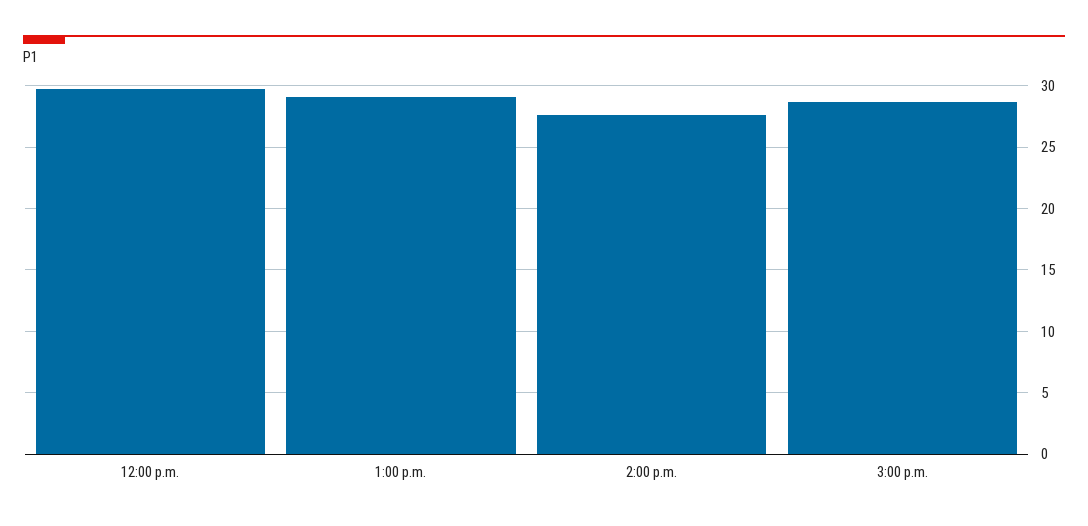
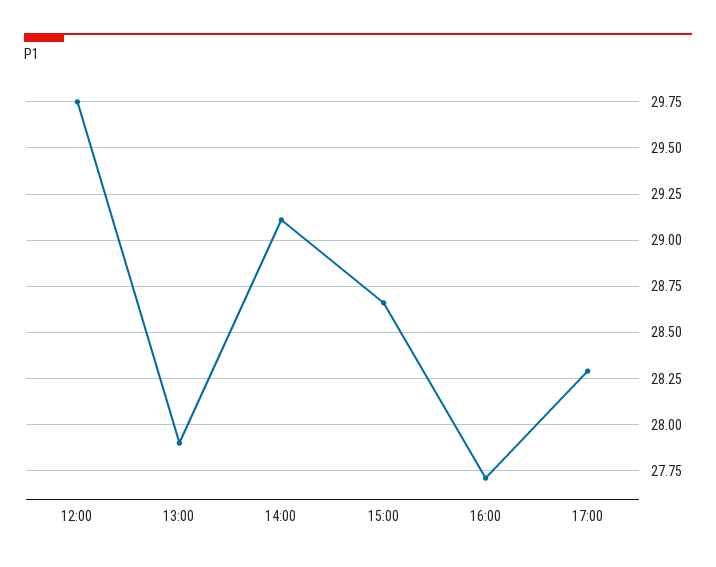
1:00 p.m.: 29 -> 27.9
2:00 p.m.: 27.5 -> 29.1
16:00: none -> 27.7
17:00: none -> 28.3

